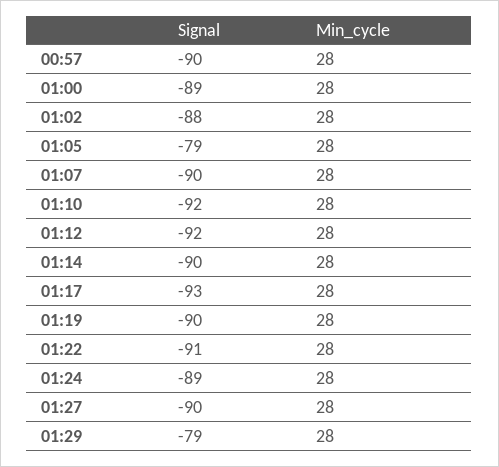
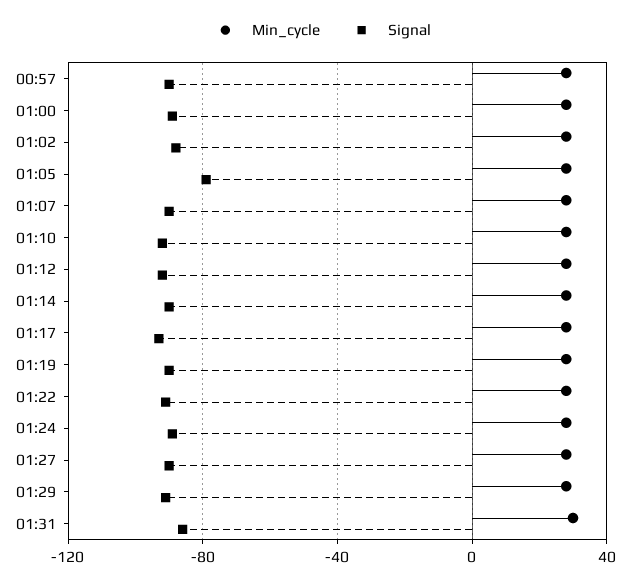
Signal, 01:29: -79 -> -90
Min_cycle, 01:31: none -> 30
Signal, 01:31: none -> -85

